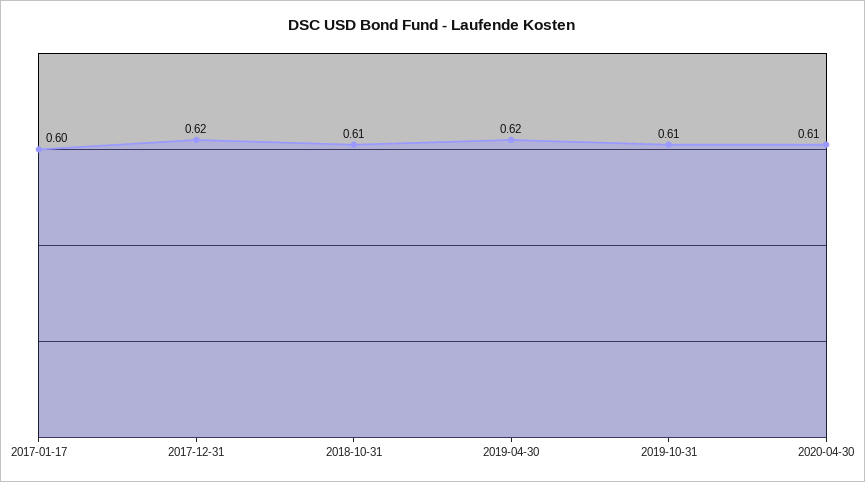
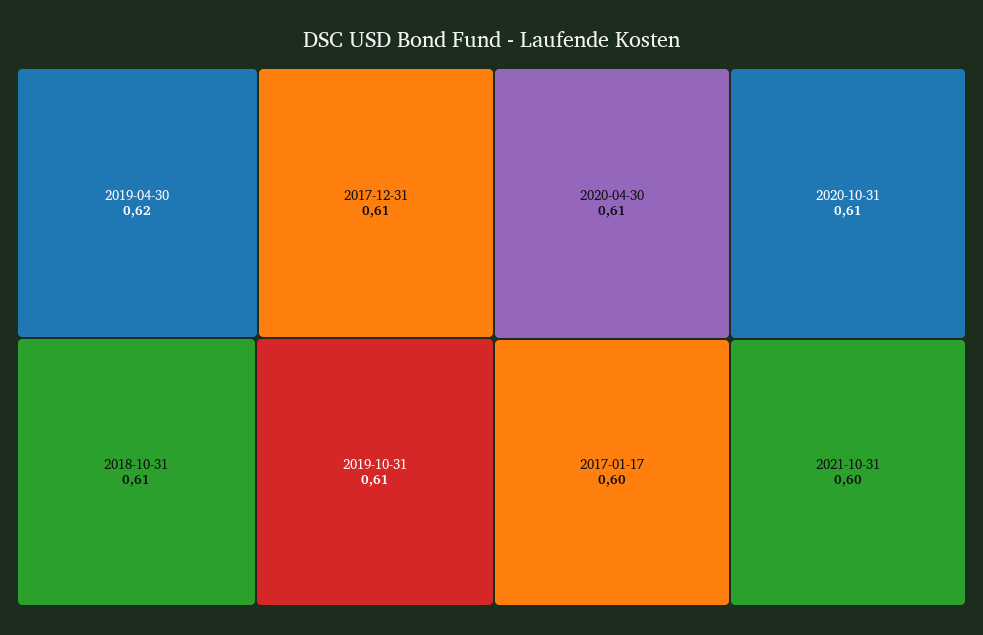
2017-12-31: 0.62 -> 0.61
2020-10-31: none -> 0.61
2021-10-31: none -> 0.6

